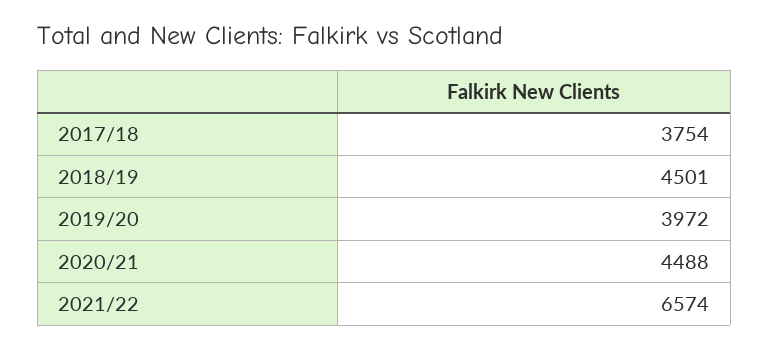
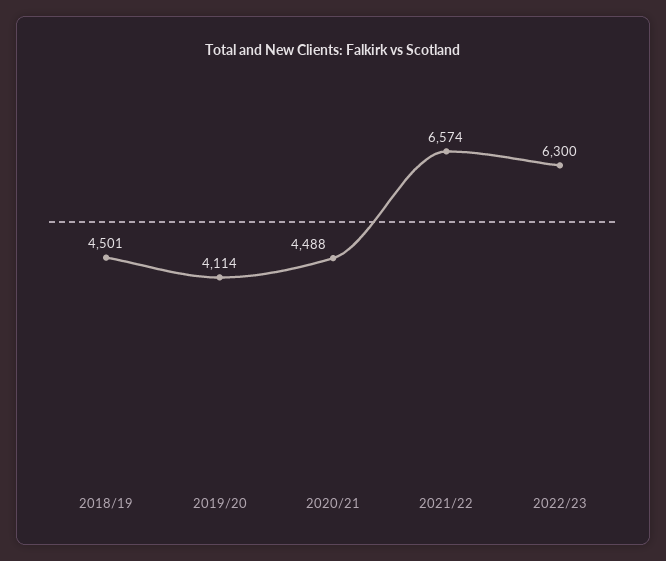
2017/18: 3754 -> none
2019/20: 3972 -> 4114
2022/23: none -> 6300

